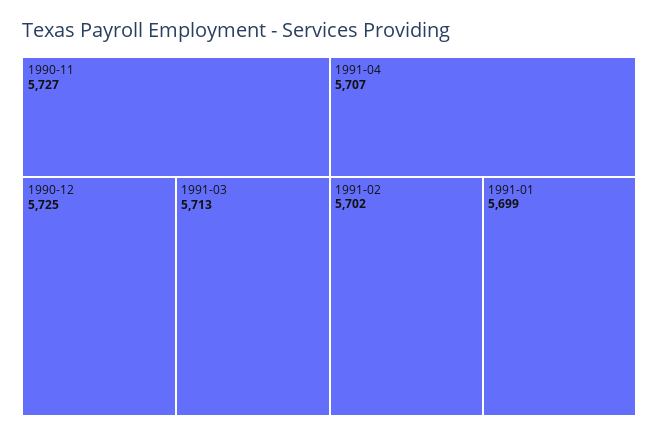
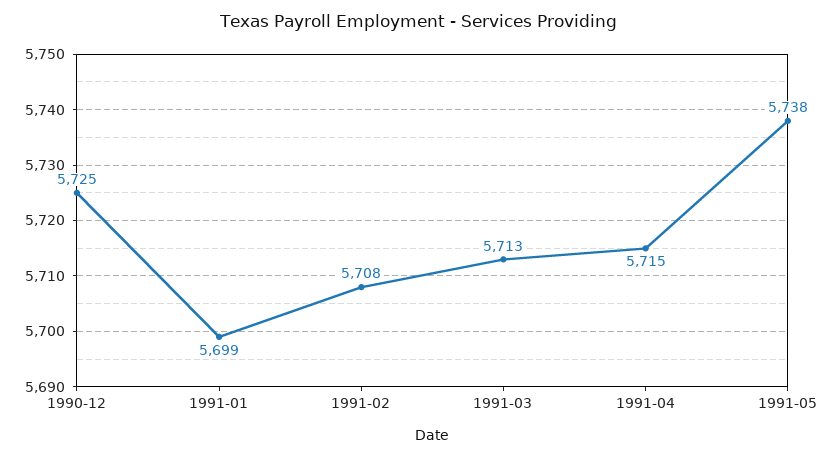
1990-11: 5727 -> none
1991-04: 5707 -> 5715
1991-02: 5702 -> 5708
1991-05: none -> 5738

